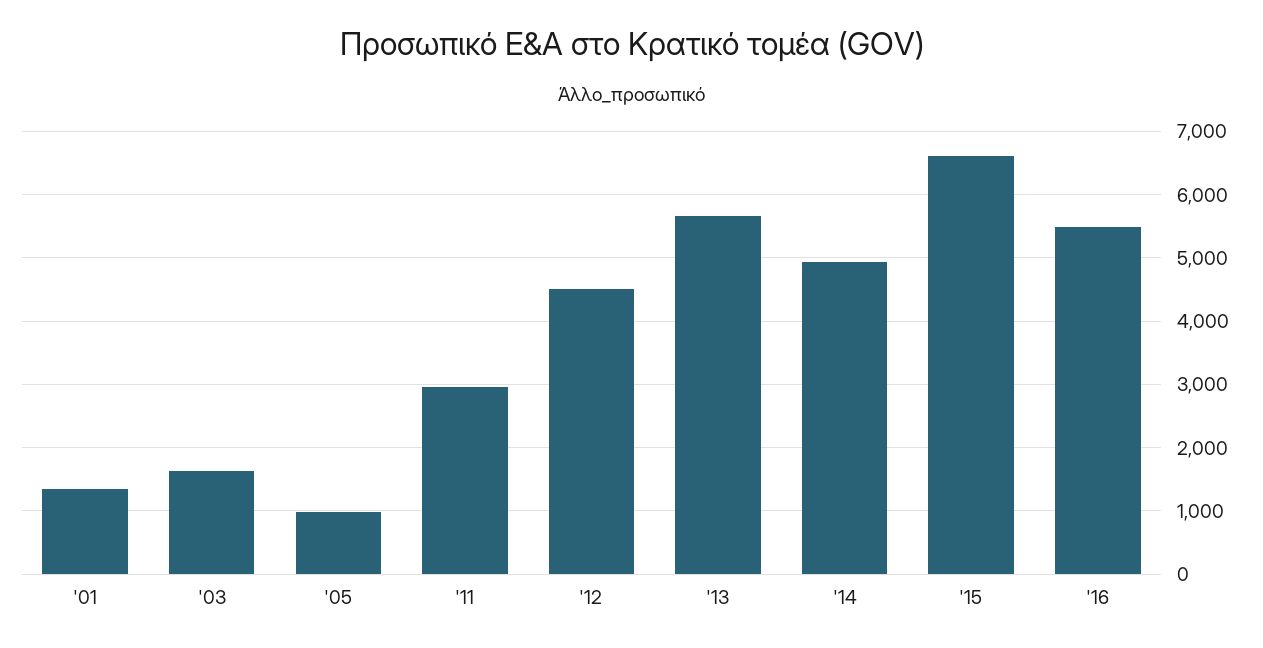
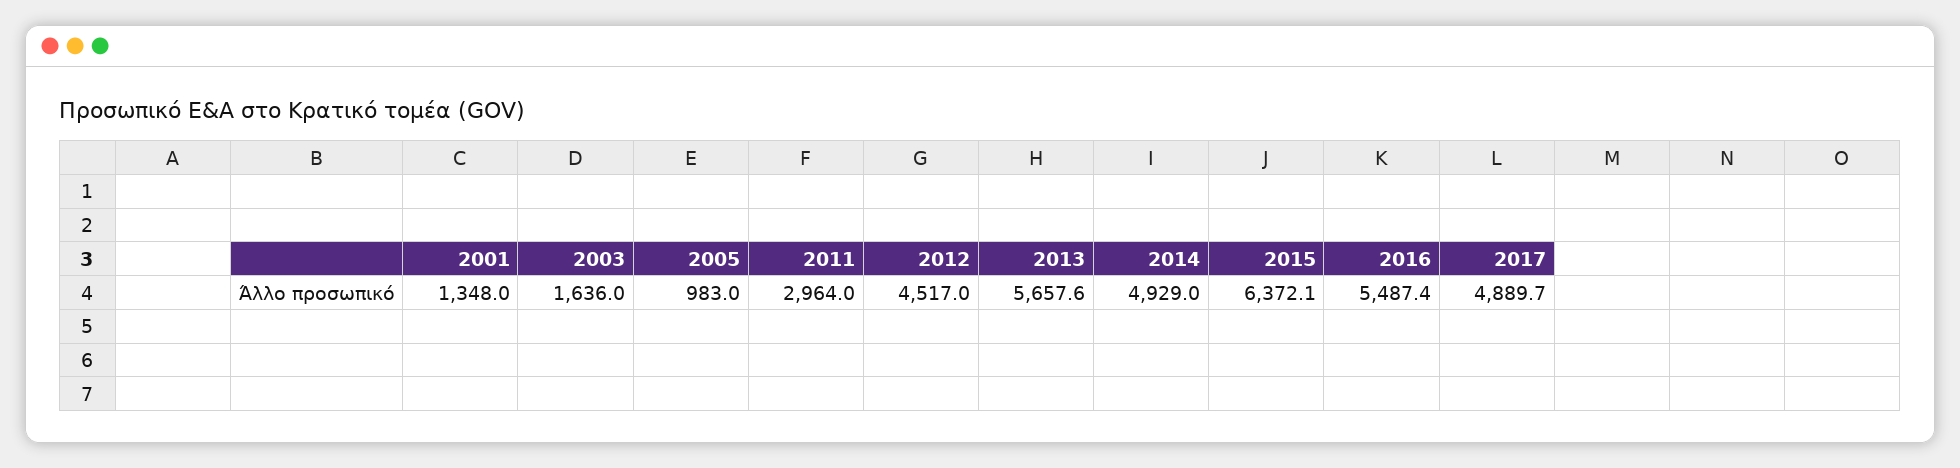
'15: 6600 -> 6372.1
2017: none -> 4889.7

